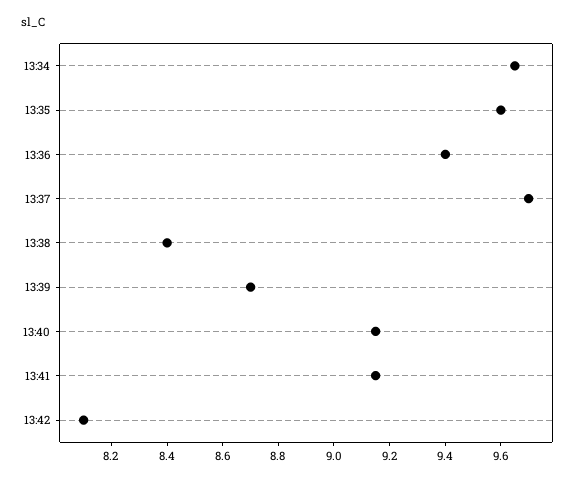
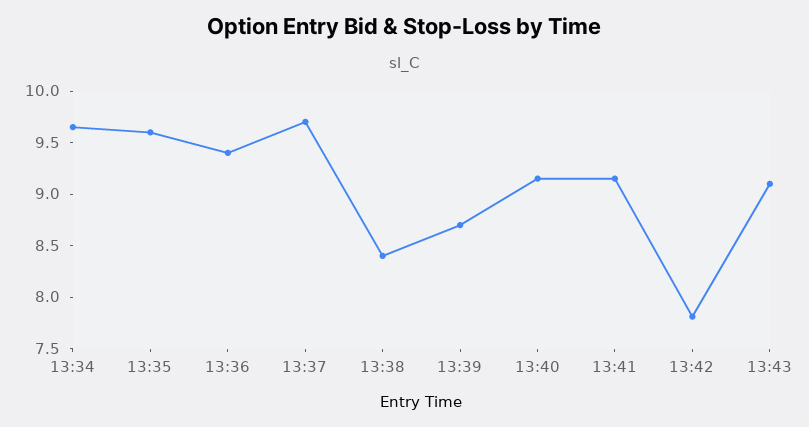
13:42: 8.1 -> 7.8
13:43: none -> 9.1

